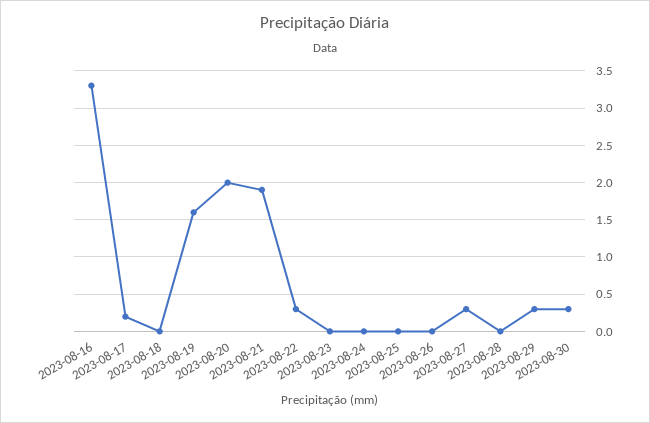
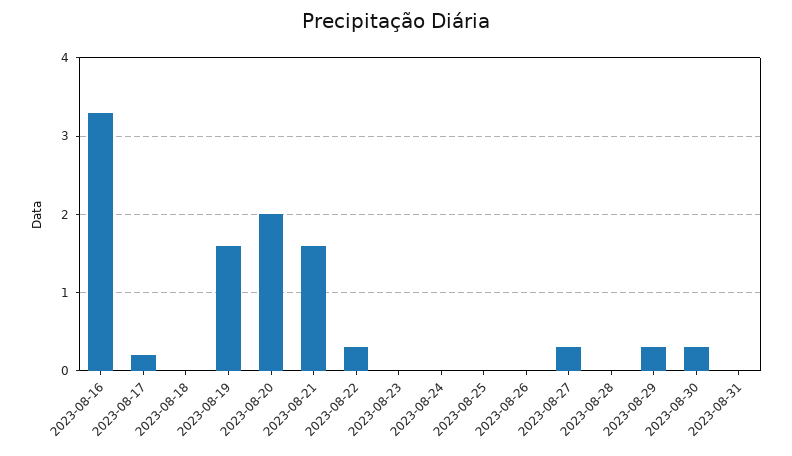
2023-08-21: 1.9 -> 1.6
2023-08-31: none -> 0

